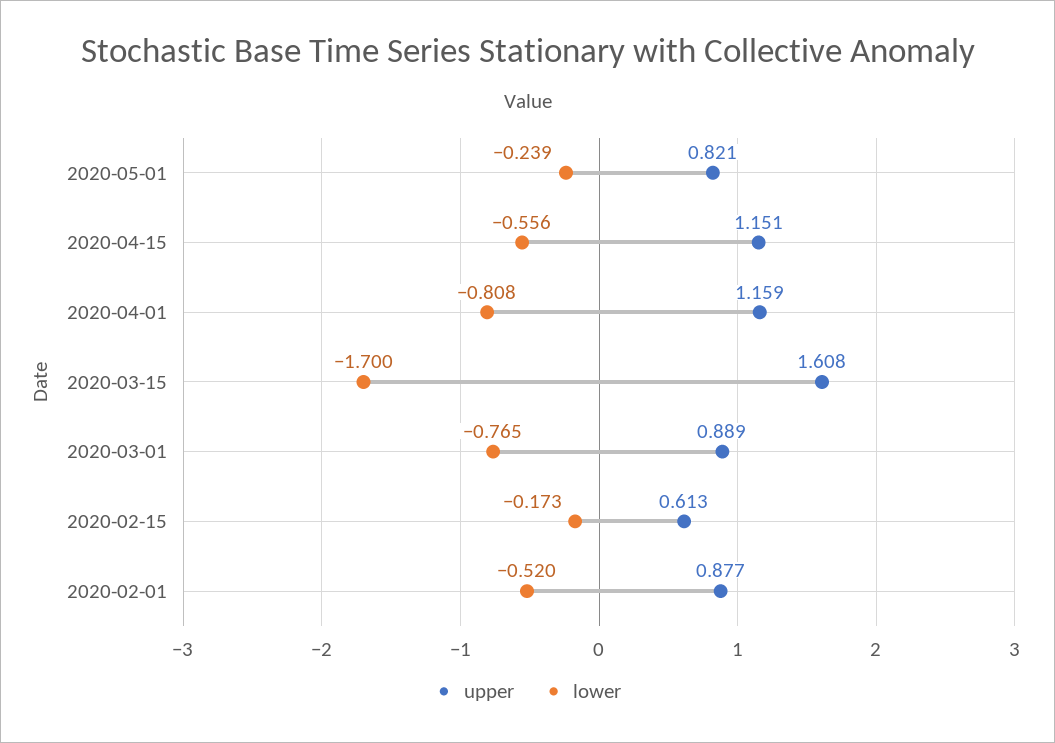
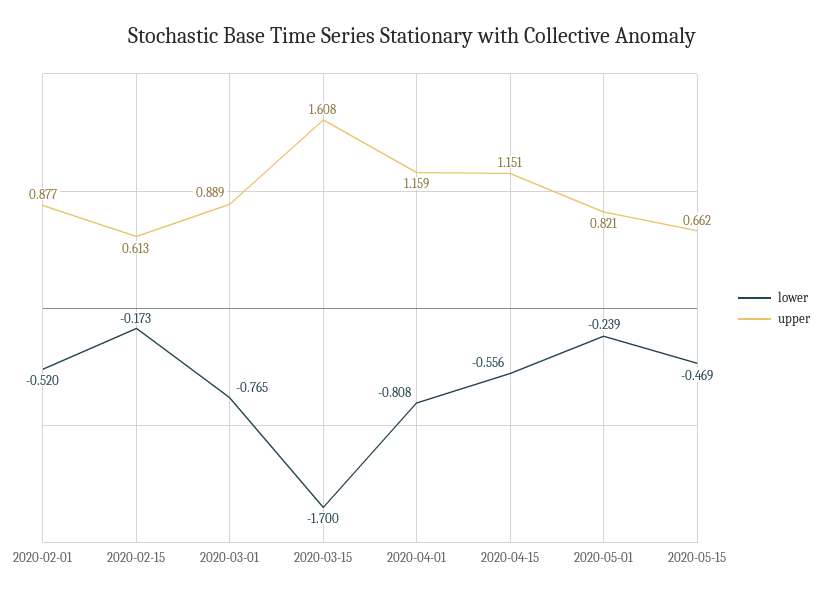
lower, 2020-05-15: none -> -0.469
upper, 2020-05-15: none -> 0.662

